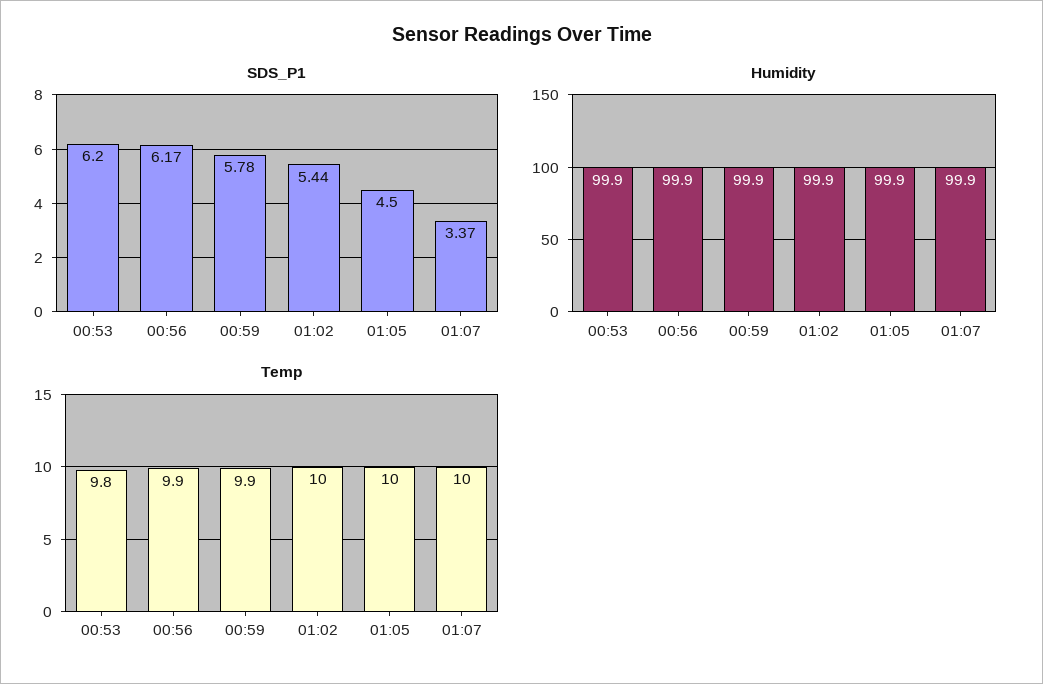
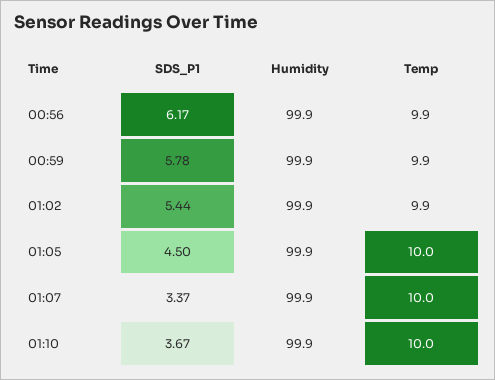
SDS_P1, 00:53: 6.2 -> none
Humidity, 00:53: 99.9 -> none
Temp, 00:53: 9.8 -> none
Temp, 01:02: 10 -> 9.9
SDS_P1, 01:10: none -> 3.67
Humidity, 01:10: none -> 99.9
Temp, 01:10: none -> 10

